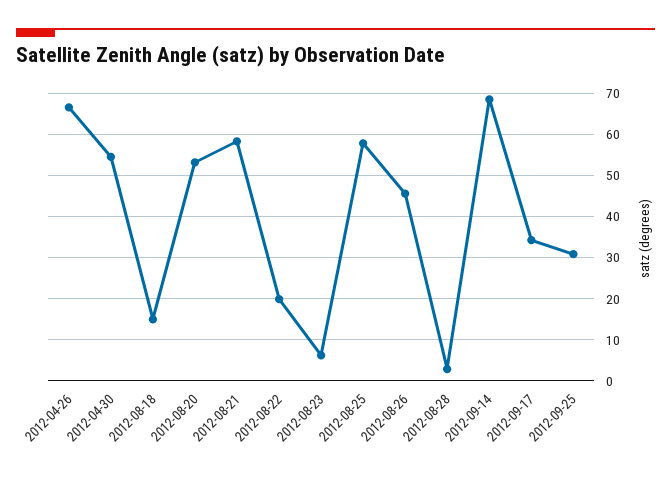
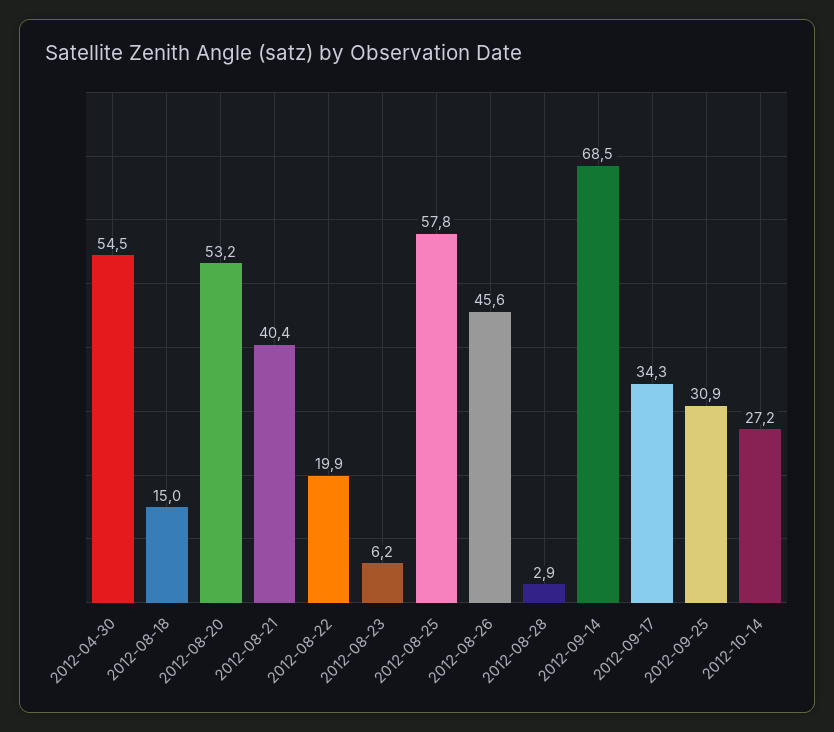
2012-04-26: 66 -> none
2012-08-21: 58 -> 40.4
2012-10-14: none -> 27.2

